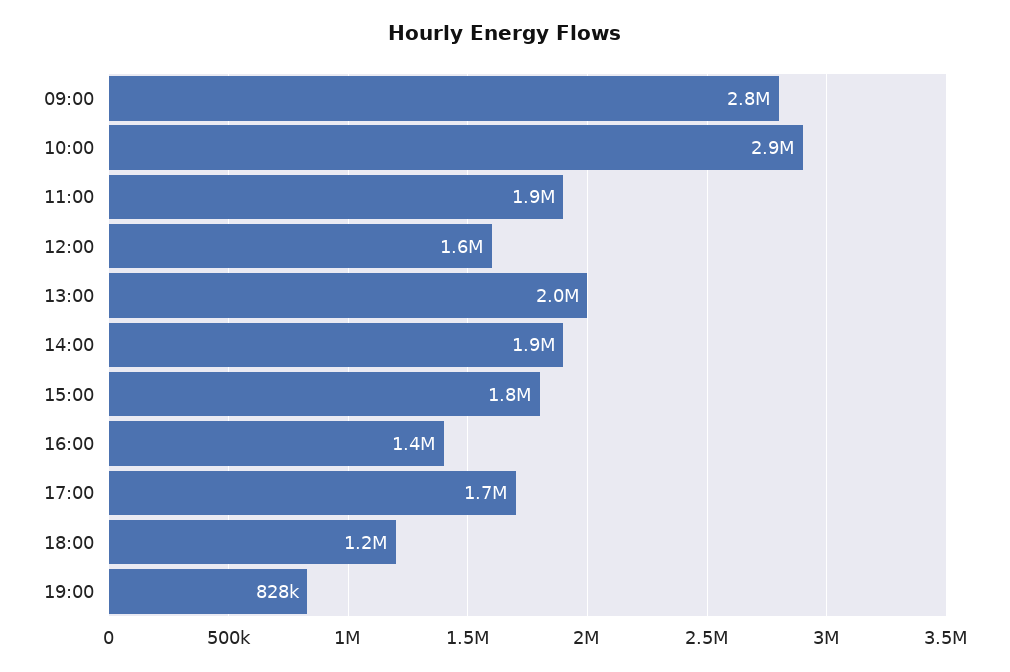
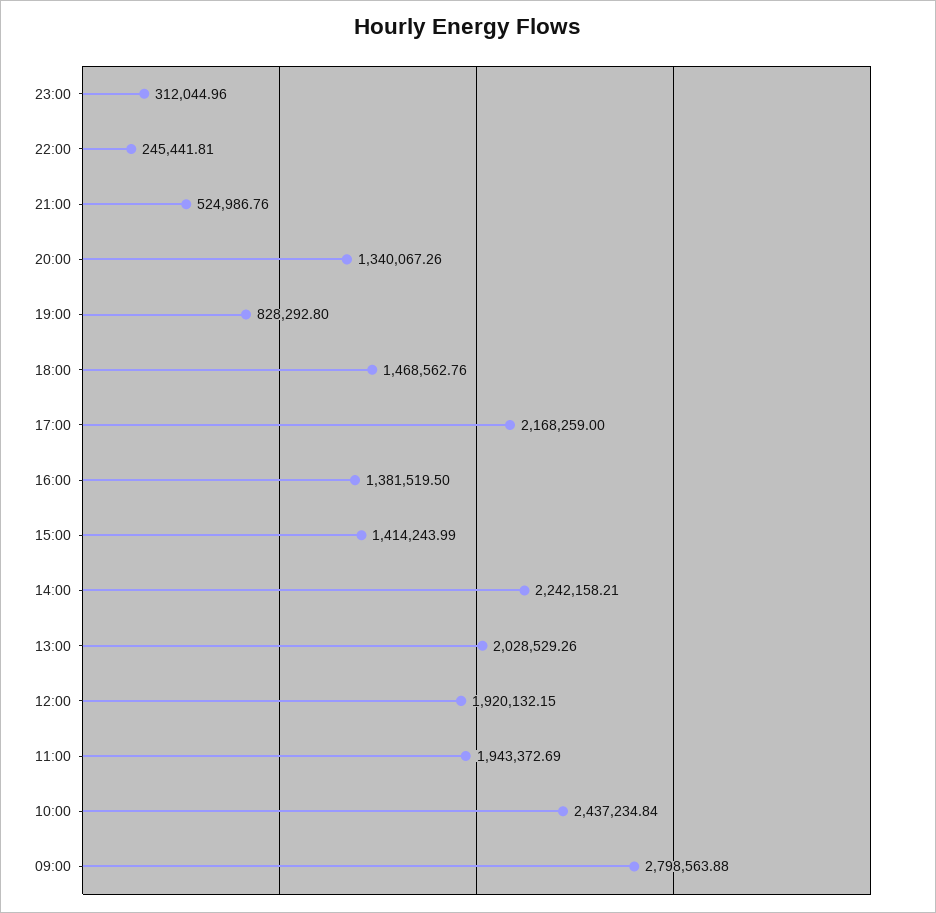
10:00: 2900000 -> 2437234.84
12:00: 1600000 -> 1920132.15
14:00: 1900000 -> 2242158.21
15:00: 1800000 -> 1414243.99
17:00: 1700000 -> 2168259
18:00: 1200000 -> 1468562.76
23:00: none -> 312044.96
22:00: none -> 245441.81
21:00: none -> 524986.76
20:00: none -> 1340067.26

